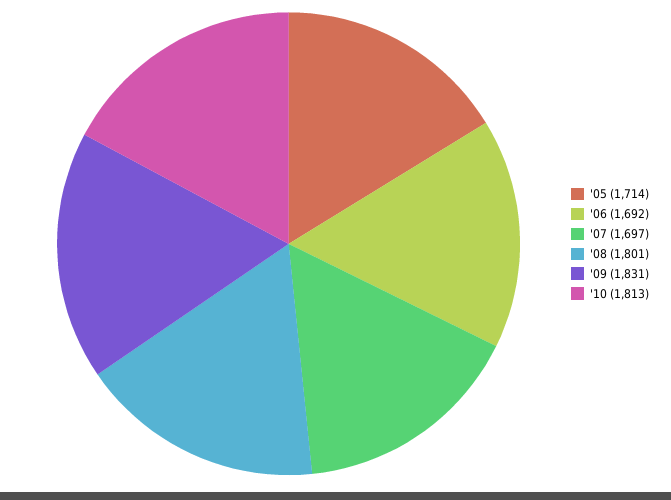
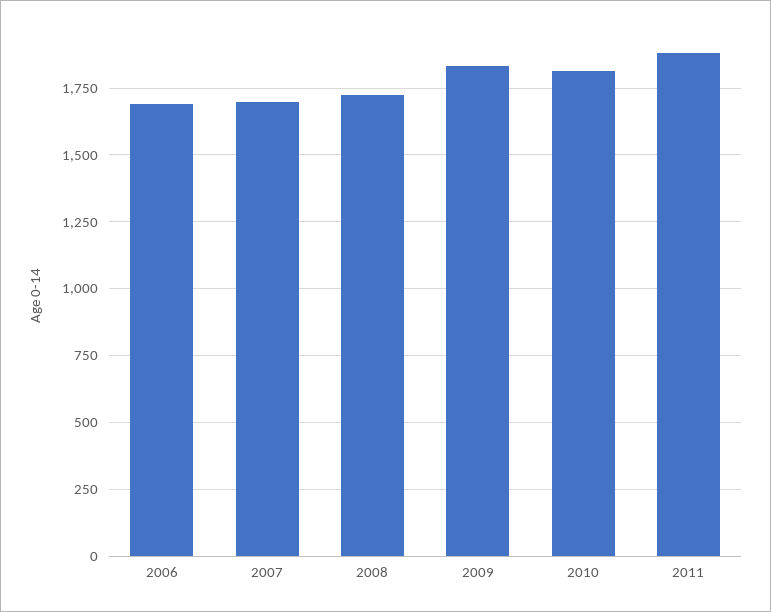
'05: 1714 -> none
'08: 1801 -> 1725
2011: none -> 1875

